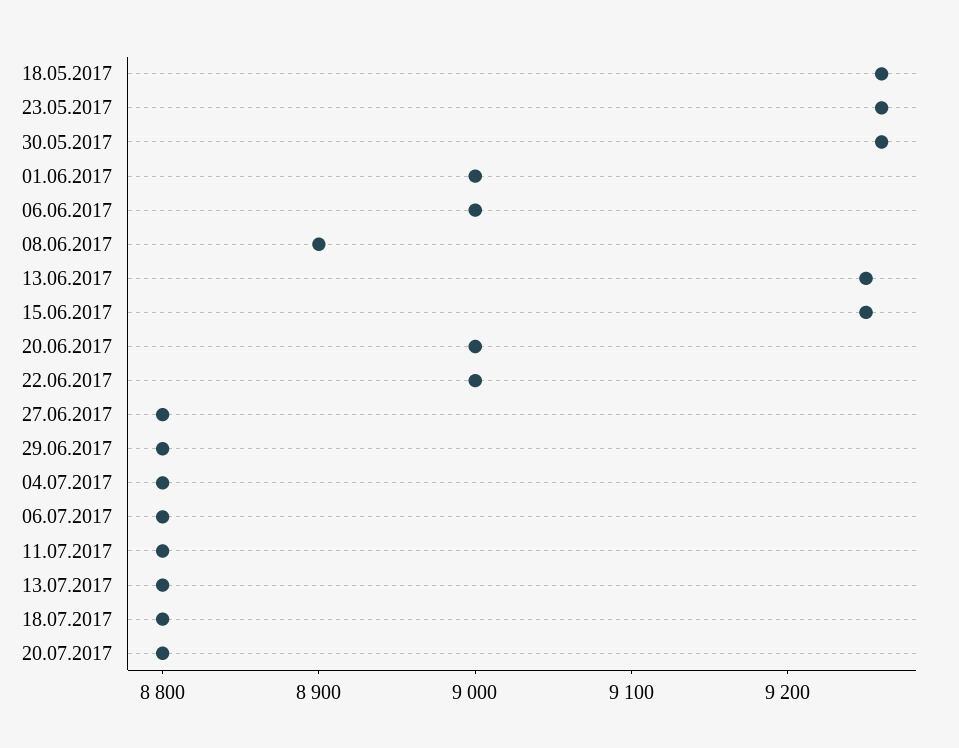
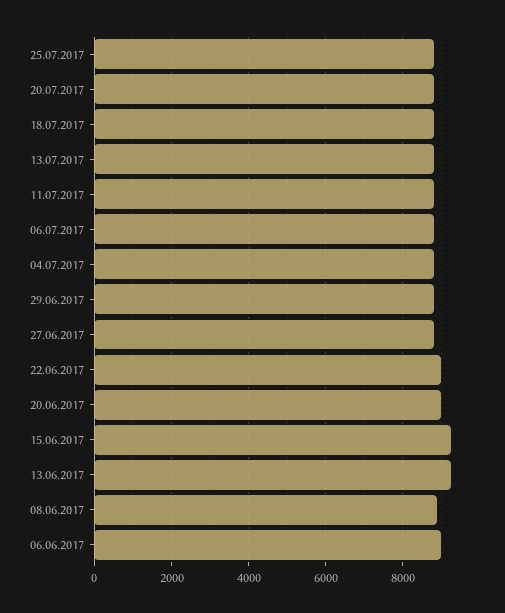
18.05.2017: 9260 -> none
23.05.2017: 9260 -> none
30.05.2017: 9260 -> none
01.06.2017: 9000 -> none
25.07.2017: none -> 8800

